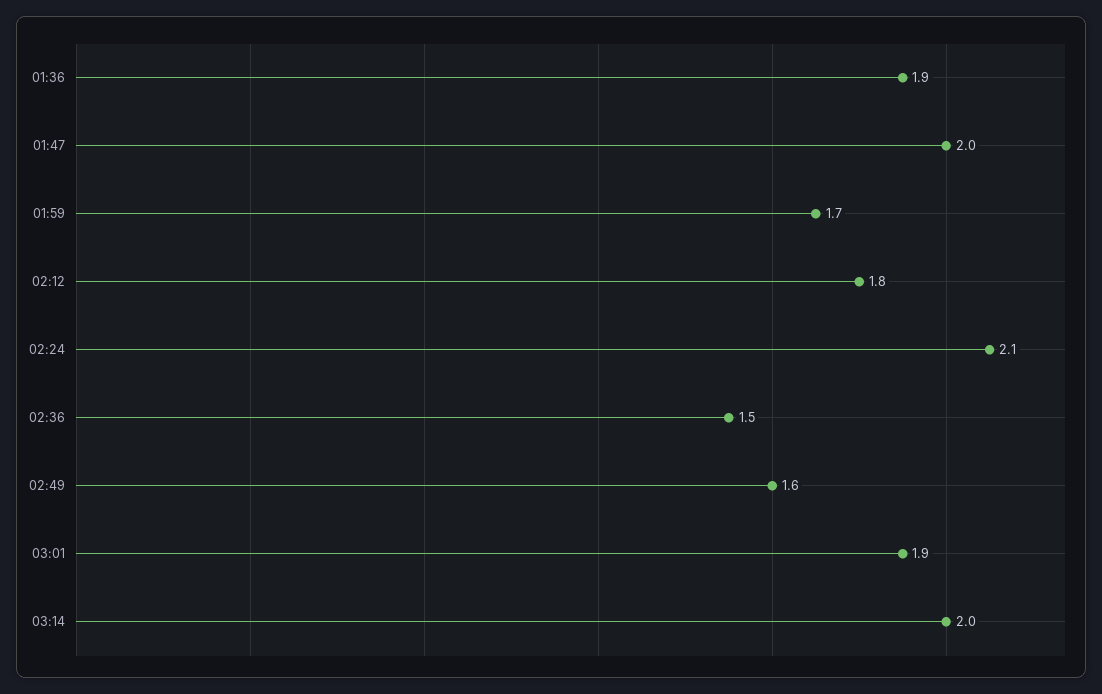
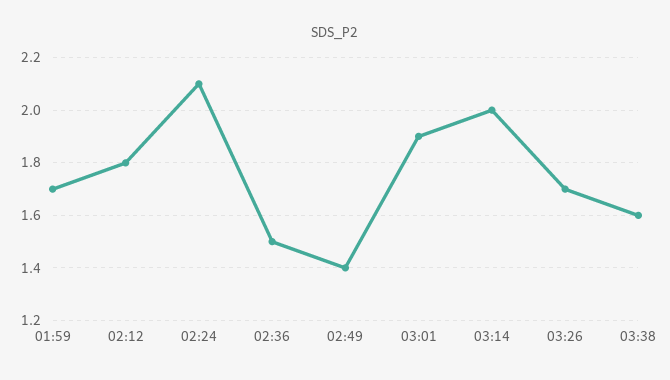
01:36: 1.9 -> none
01:47: 2 -> none
02:49: 1.6 -> 1.4
03:26: none -> 1.7
03:38: none -> 1.6

